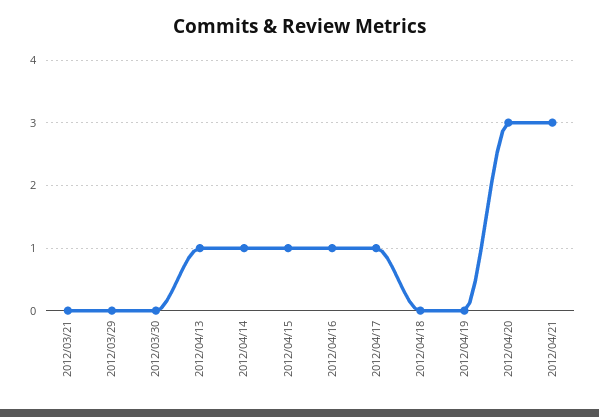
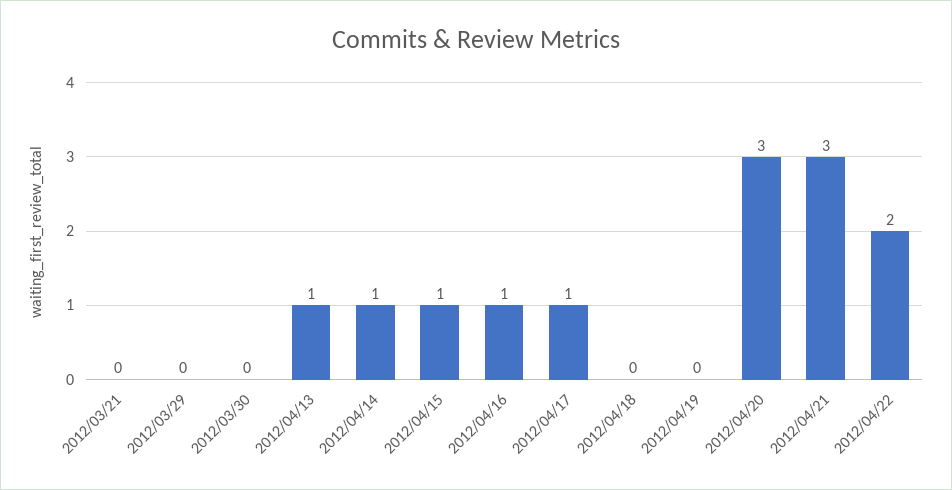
2012/04/22: none -> 2

